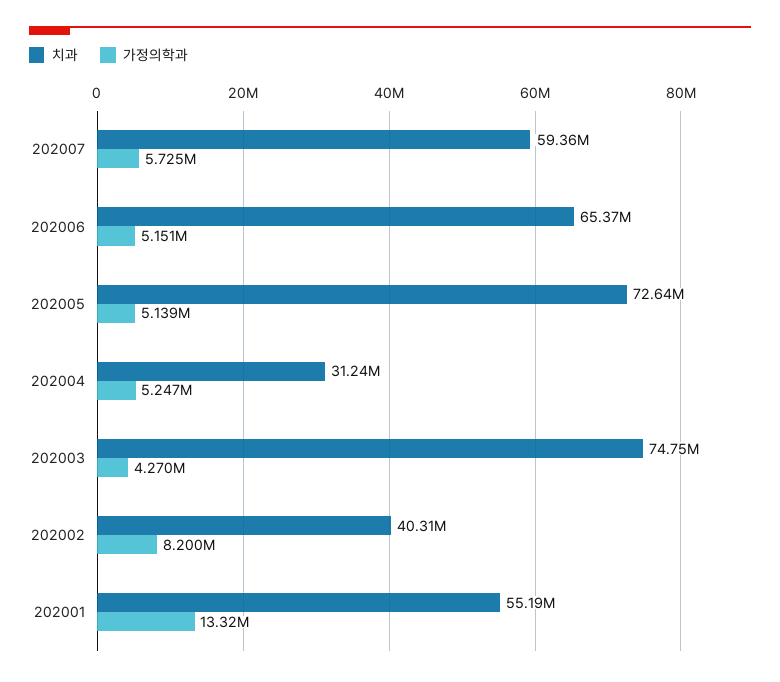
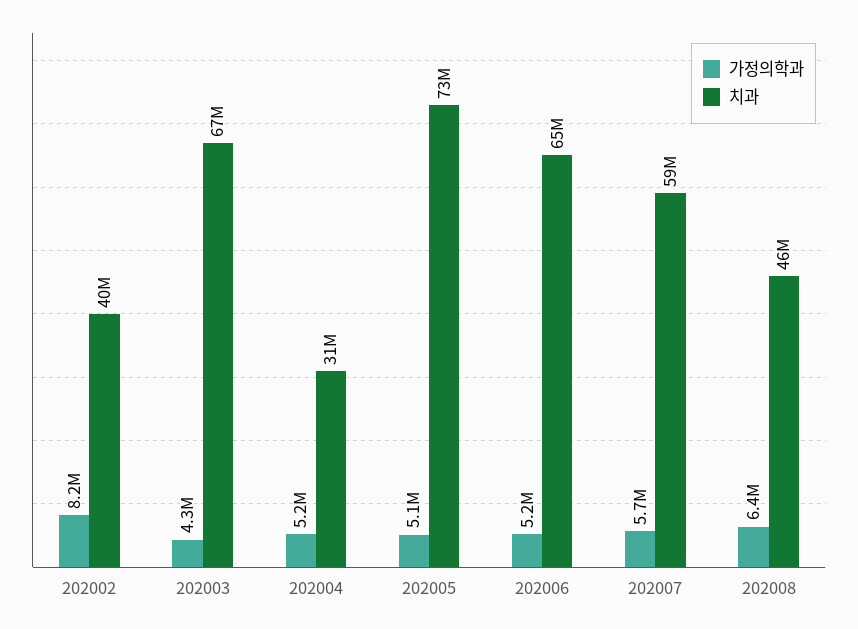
치과, 202003: 74750000 -> 67000000
치과, 202001: 55190000 -> none
가정의학과, 202001: 13320000 -> none
가정의학과, 202008: none -> 6400000
치과, 202008: none -> 46000000

